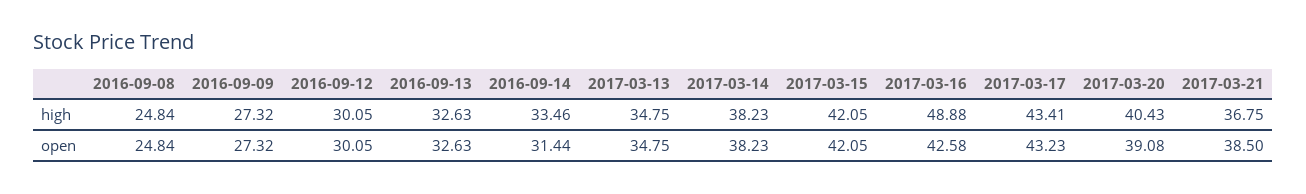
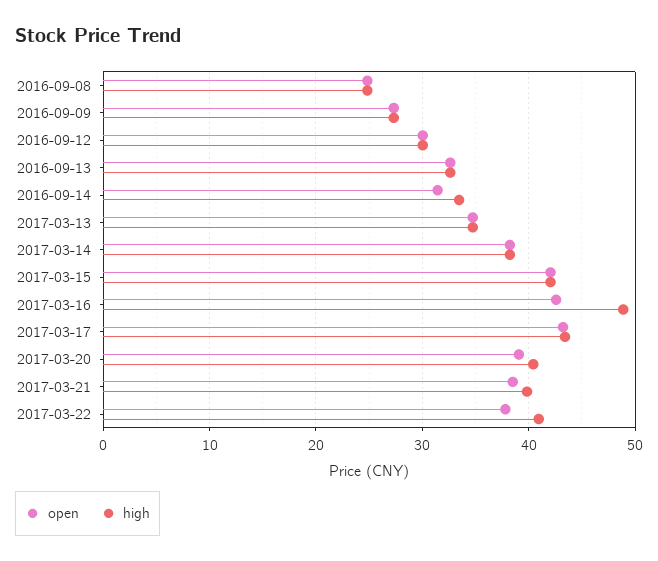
high, 2017-03-21: 36.75 -> 40
open, 2017-03-22: none -> 38
high, 2017-03-22: none -> 41

